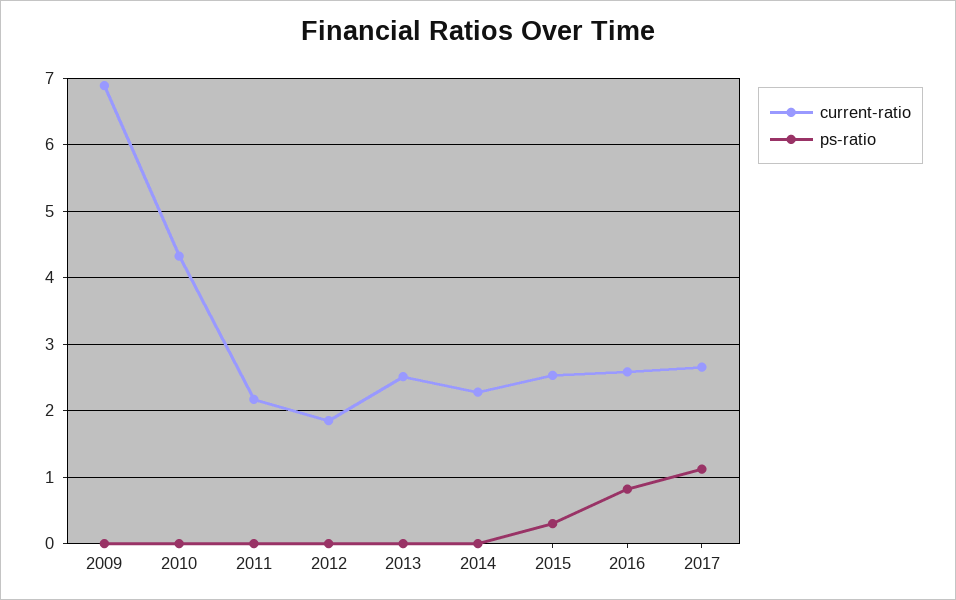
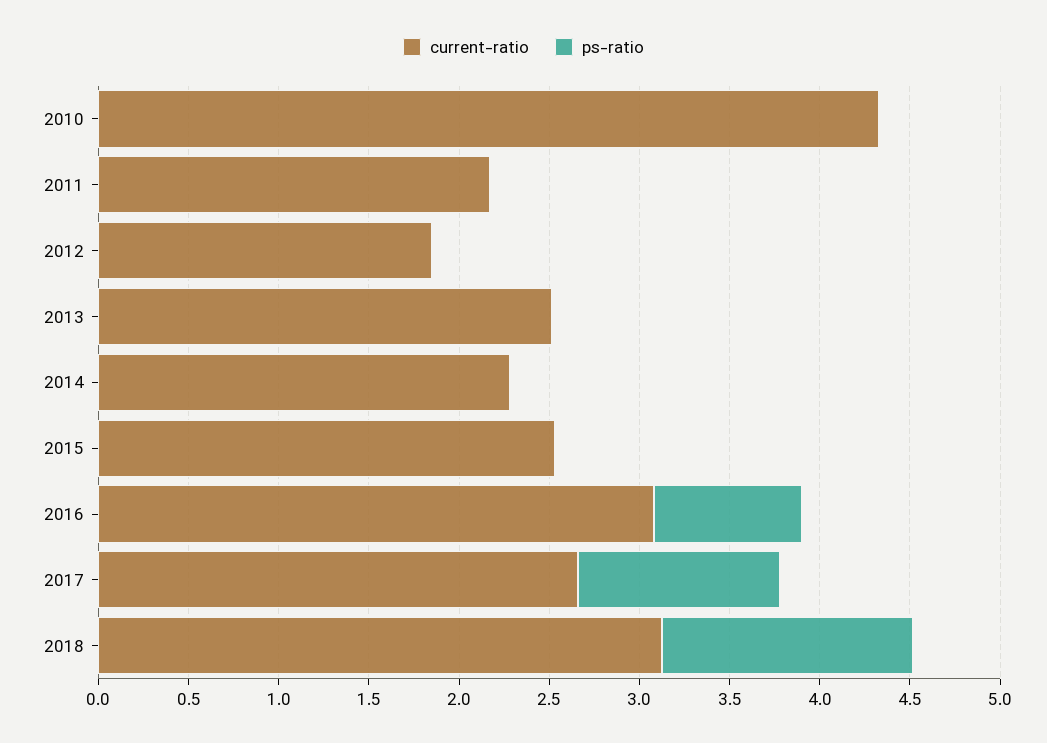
current-ratio, 2009: 6.9 -> none
ps-ratio, 2009: 0 -> none
ps-ratio, 2015: 0.3 -> 0
current-ratio, 2016: 2.6 -> 3.1
current-ratio, 2018: none -> 3.1
ps-ratio, 2018: none -> 1.4

